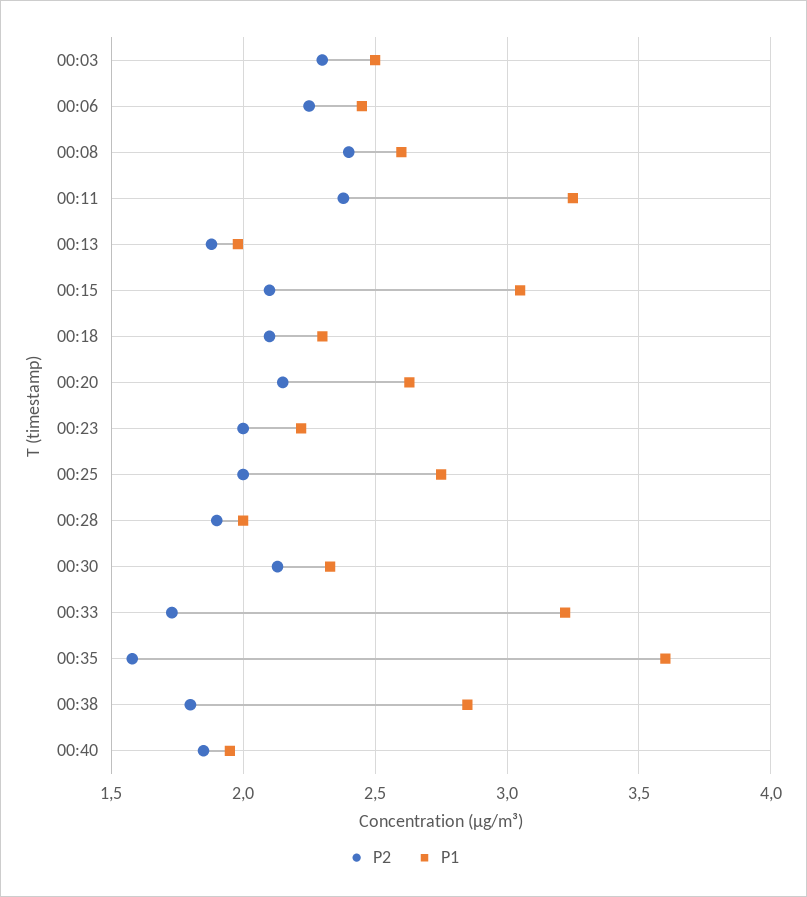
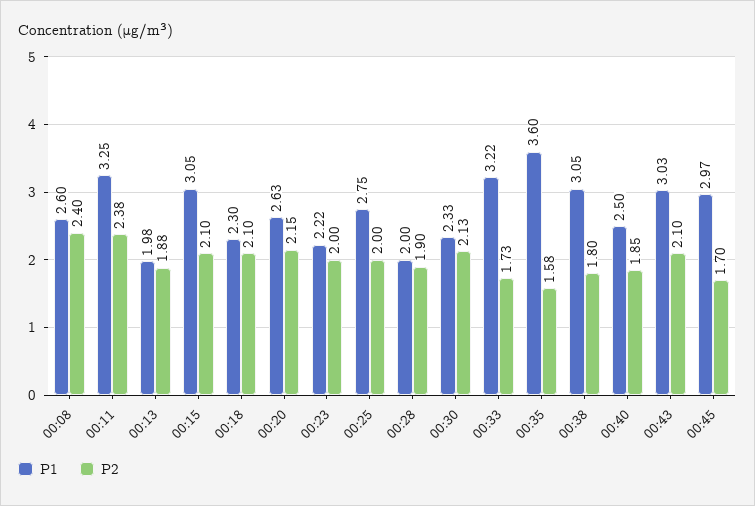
P2, 00:03: 2.3 -> none
P1, 00:03: 2.5 -> none
P2, 00:06: 2.25 -> none
P1, 00:06: 2.45 -> none
P1, 00:38: 2.85 -> 3.05
P1, 00:40: 1.95 -> 2.5
P1, 00:43: none -> 3.03
P2, 00:43: none -> 2.1
P1, 00:45: none -> 2.97
P2, 00:45: none -> 1.7

